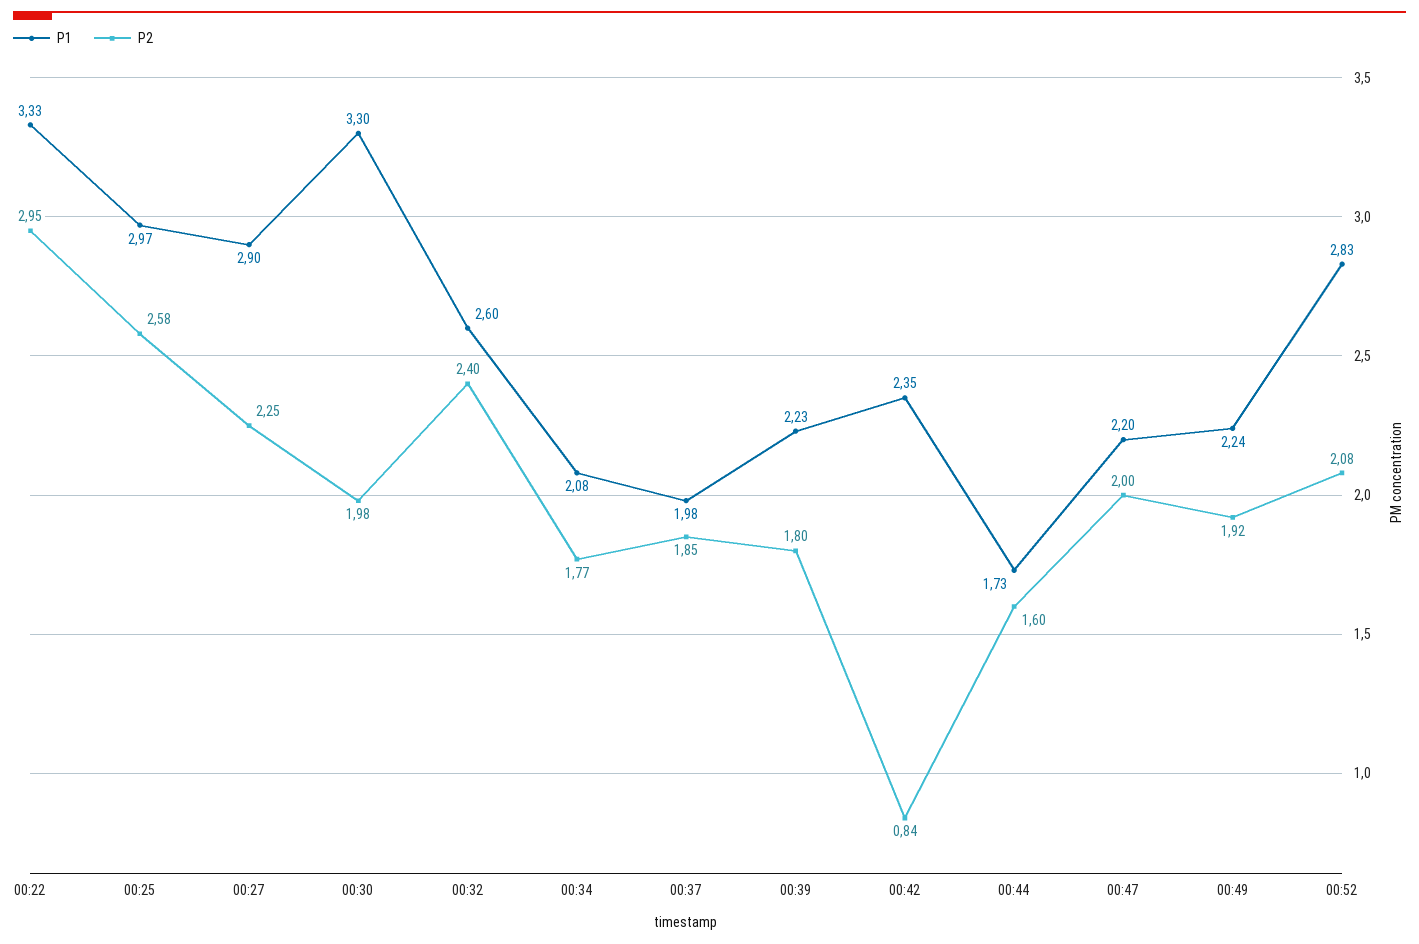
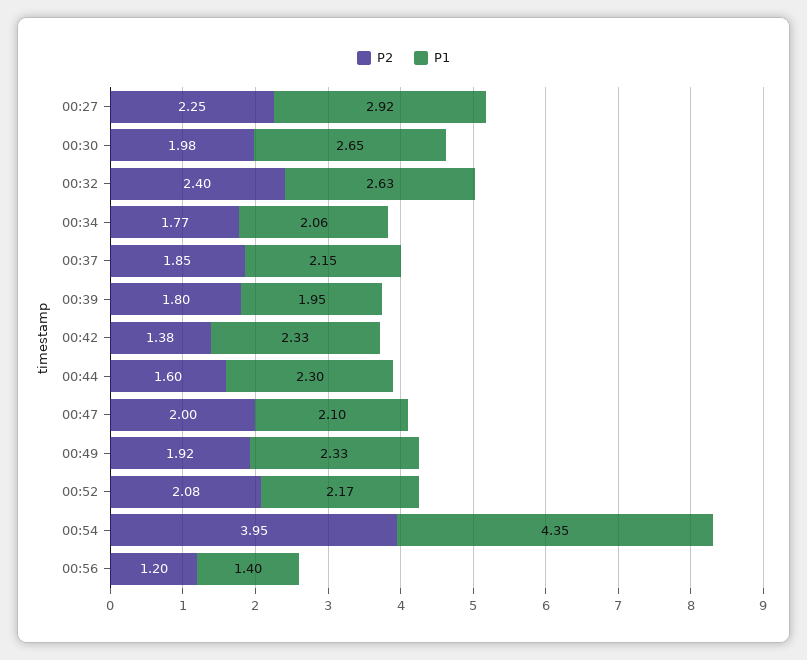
P1, 00:22: 3.33 -> none
P2, 00:22: 2.95 -> none
P1, 00:25: 2.97 -> none
P2, 00:25: 2.58 -> none
P1, 00:27: 2.9 -> 2.92
P1, 00:30: 3.3 -> 2.65
P1, 00:32: 2.6 -> 2.63
P1, 00:34: 2.08 -> 2.06
P1, 00:37: 1.98 -> 2.15
P1, 00:39: 2.23 -> 1.95
P1, 00:42: 2.35 -> 2.33
P2, 00:42: 0.84 -> 1.38
P1, 00:44: 1.73 -> 2.3
P1, 00:47: 2.2 -> 2.1
P1, 00:49: 2.24 -> 2.33
P1, 00:52: 2.83 -> 2.17
P2, 00:54: none -> 3.95
P1, 00:54: none -> 4.35
P2, 00:56: none -> 1.2
P1, 00:56: none -> 1.4

